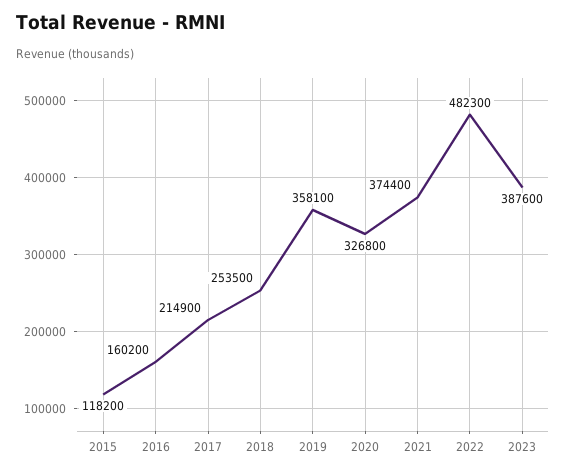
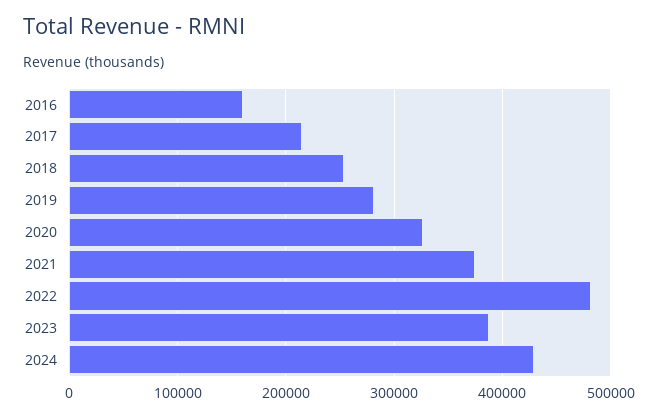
2015: 118200 -> none
2019: 358100 -> 280000
2024: none -> 430000

